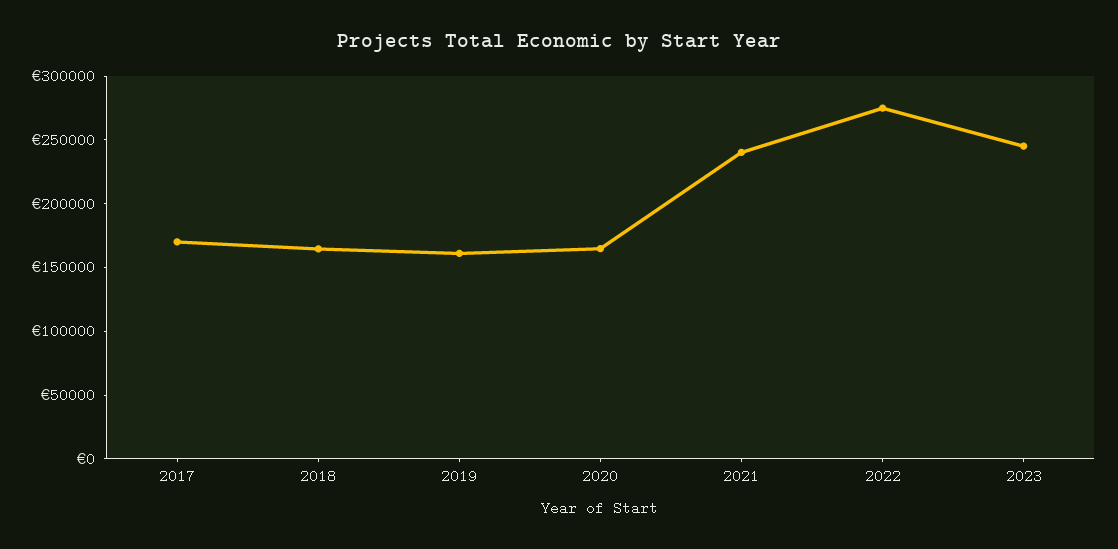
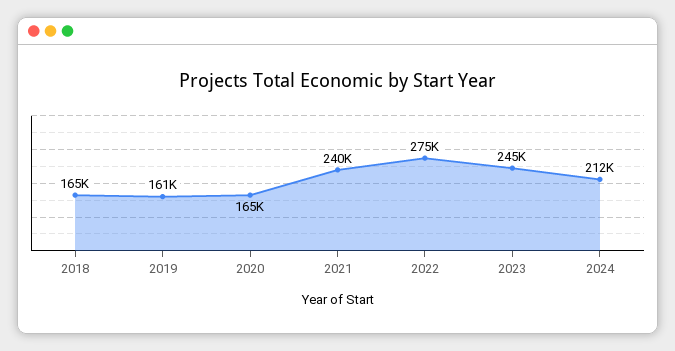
2017: 170000 -> none
2024: none -> 212000

